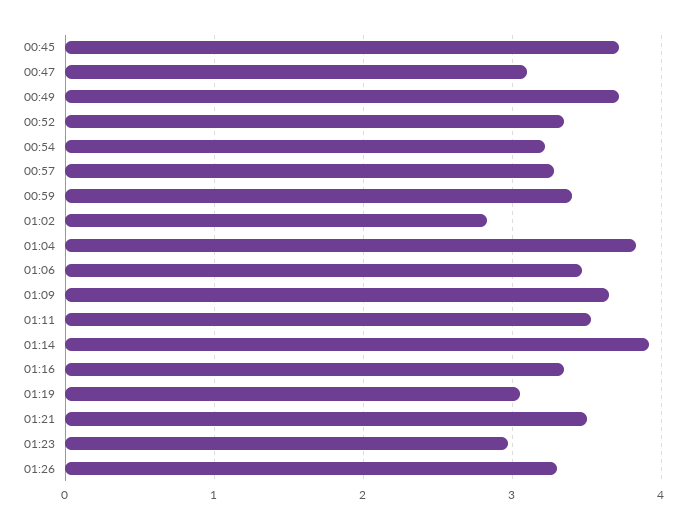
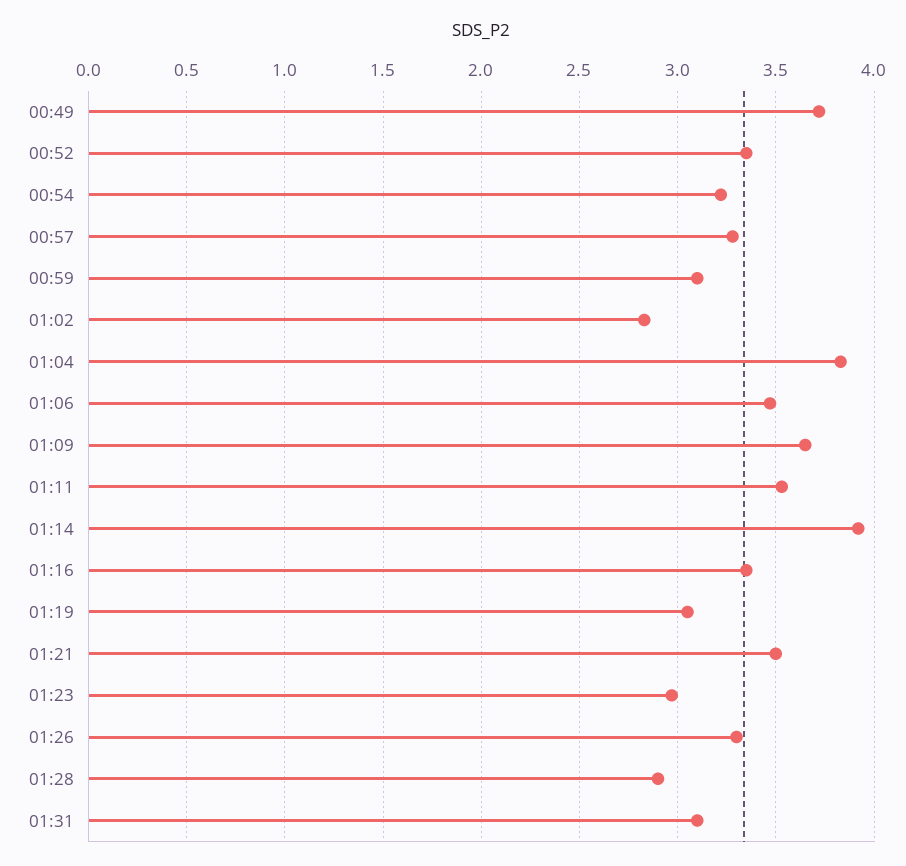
00:45: 3.7 -> none
00:47: 3.1 -> none
00:59: 3.4 -> 3.1
01:28: none -> 2.9
01:31: none -> 3.1

